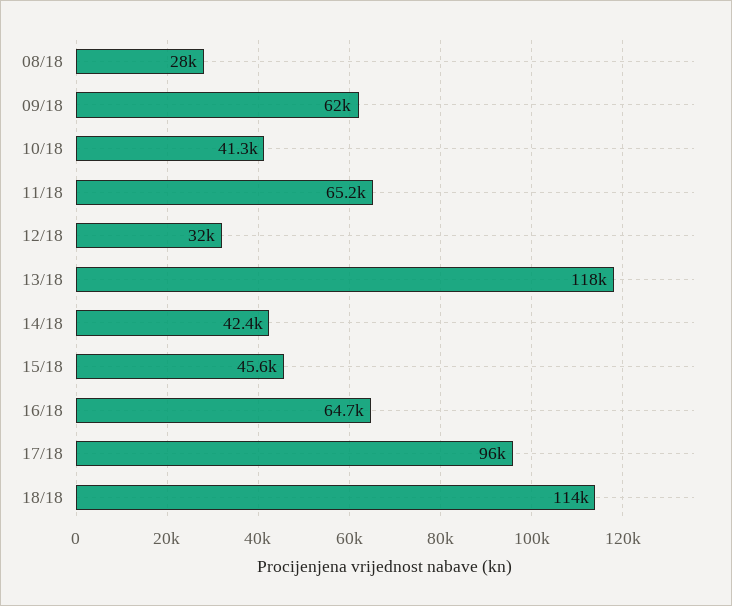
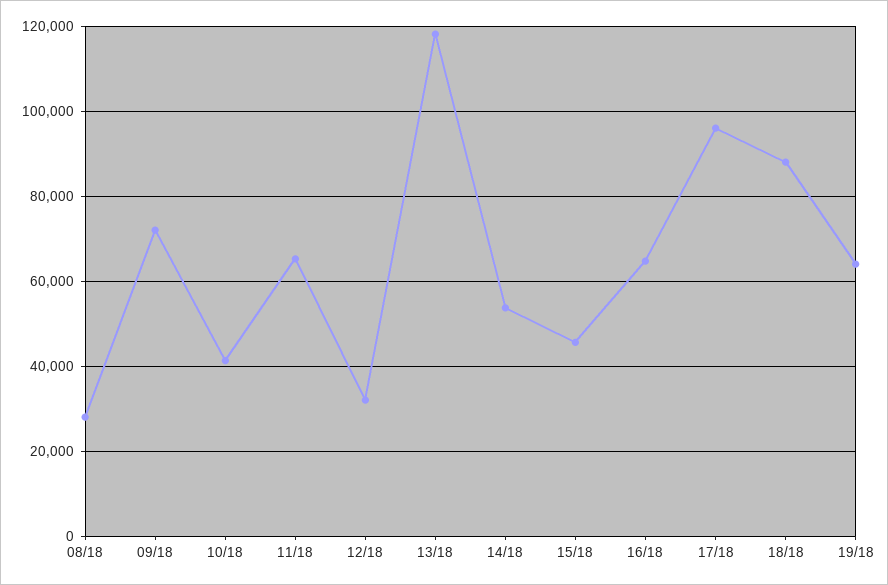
09/18: 62000 -> 72000
14/18: 42400 -> 54000
18/18: 114000 -> 88000
19/18: none -> 64000

